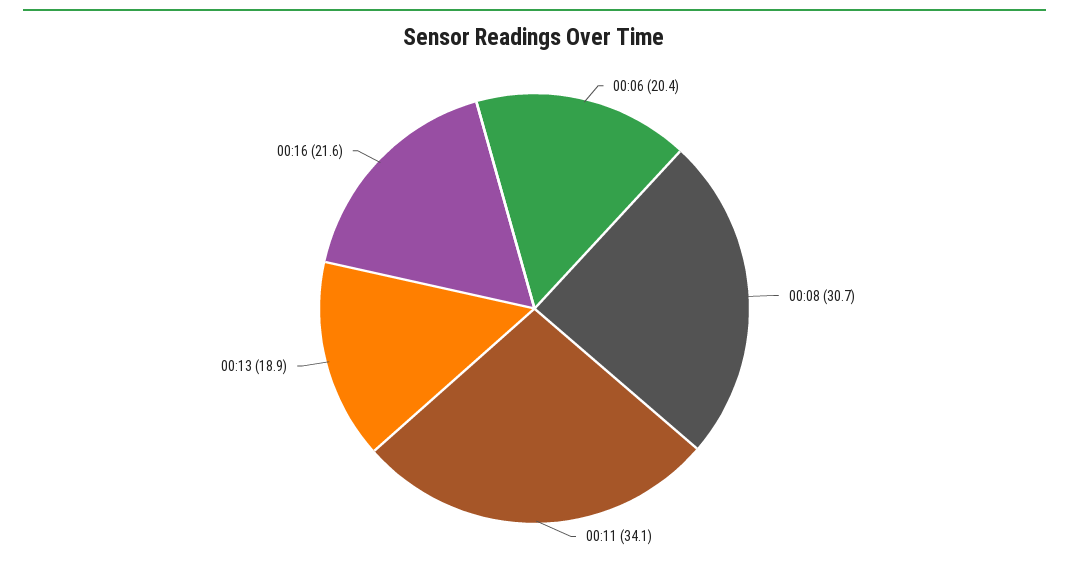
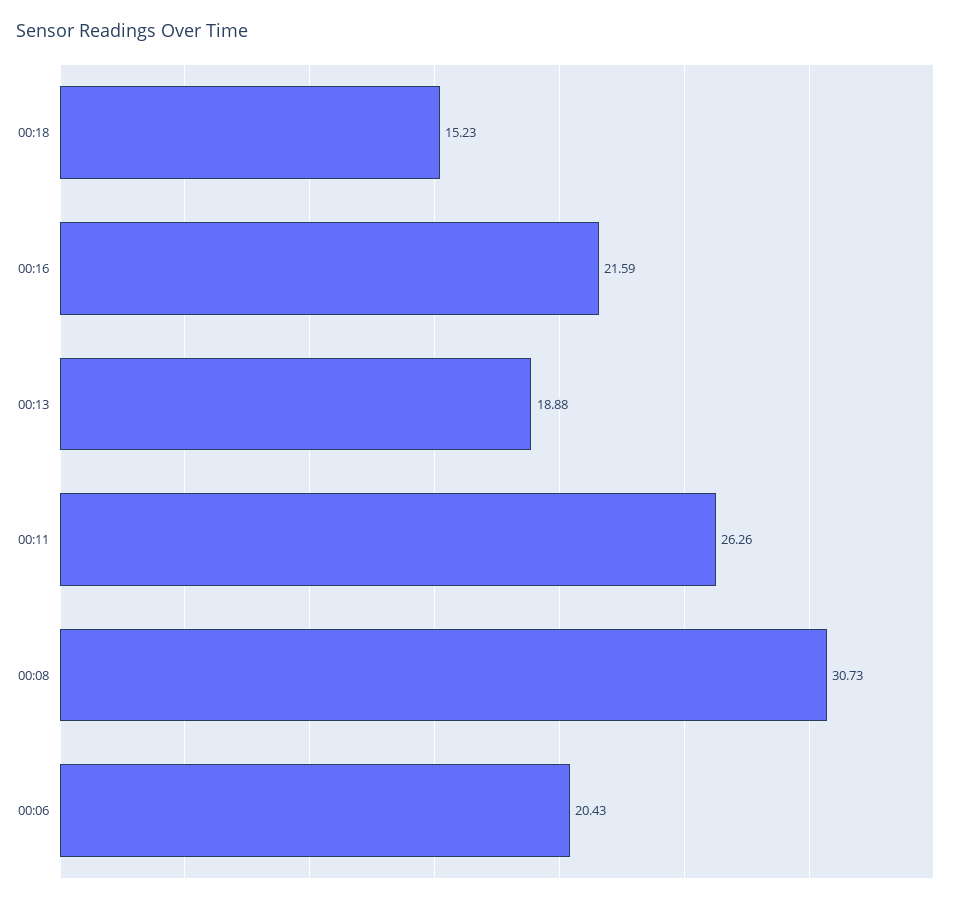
00:11: 34.1 -> 26.26
00:18: none -> 15.23

